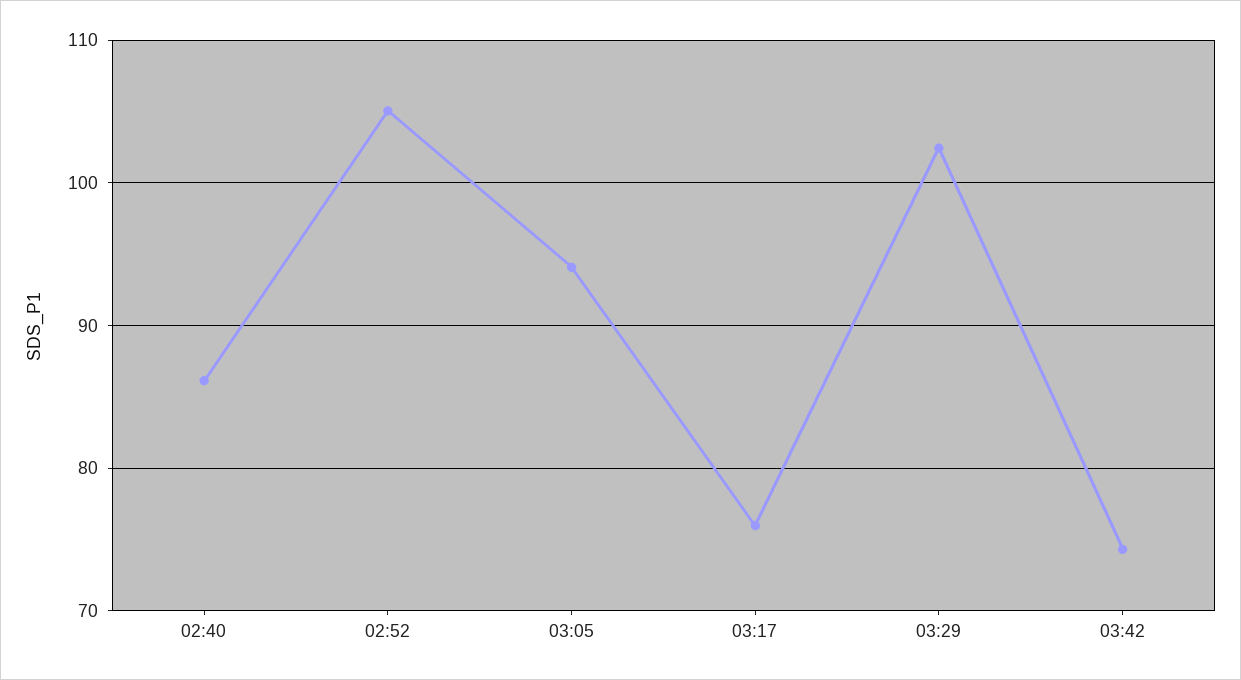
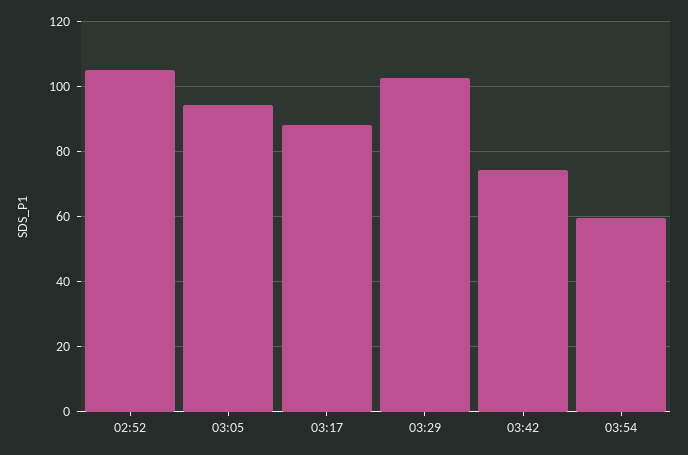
02:40: 86 -> none
03:17: 76 -> 88
03:54: none -> 60

